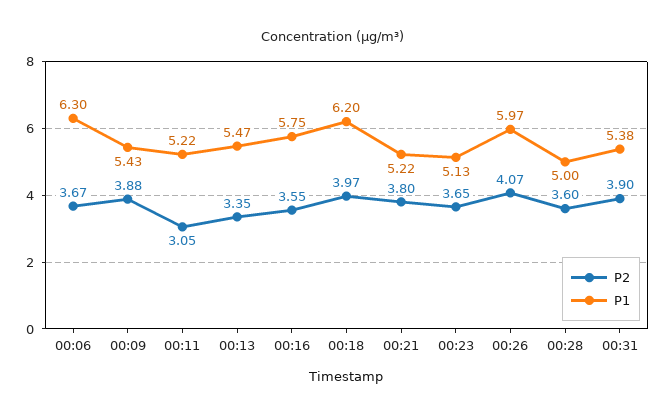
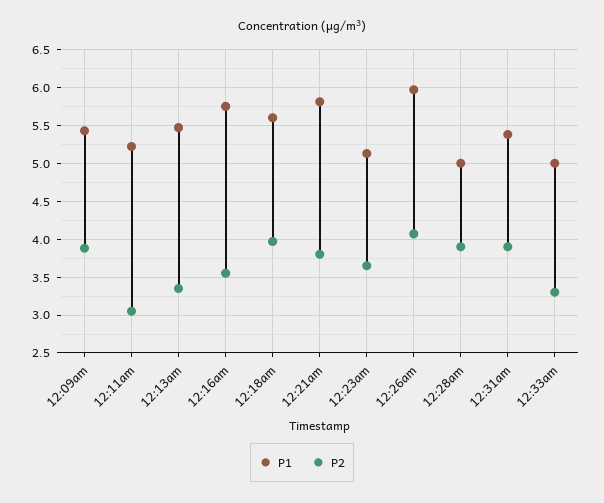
P2, 00:06: 3.67 -> none
P1, 00:06: 6.3 -> none
P1, 00:18: 6.2 -> 5.6
P1, 00:21: 5.22 -> 5.8
P2, 00:28: 3.6 -> 3.9
P1, 12:33am: none -> 5
P2, 12:33am: none -> 3.3

